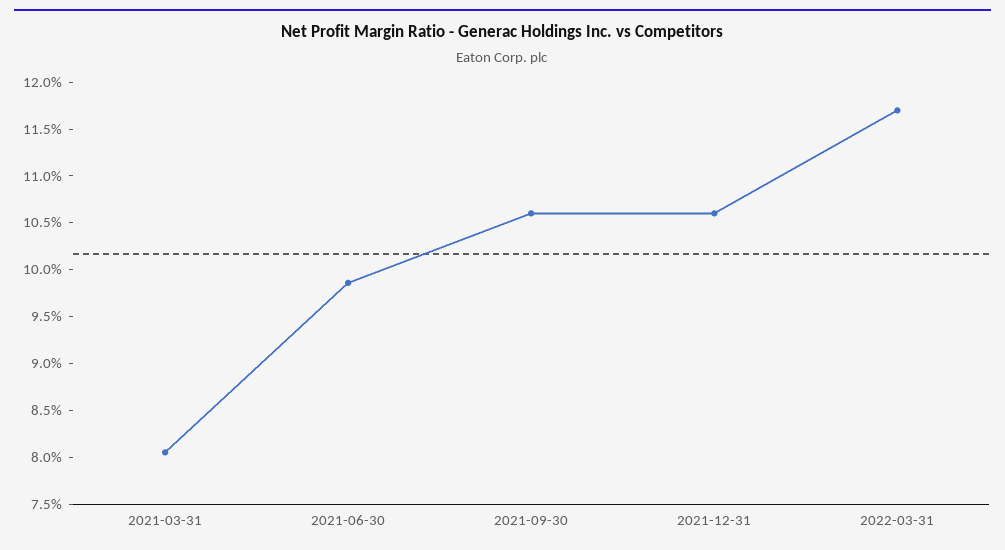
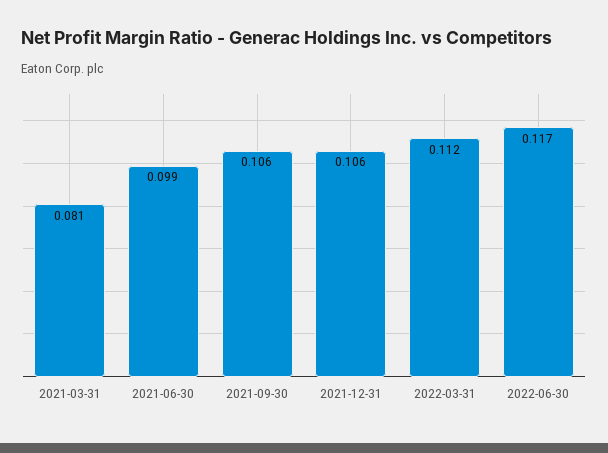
2022-03-31: 0.117 -> 0.112
2022-06-30: none -> 0.117

